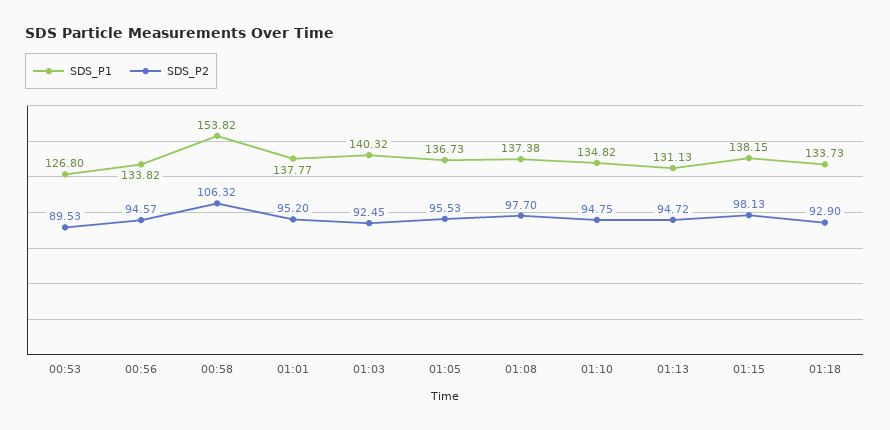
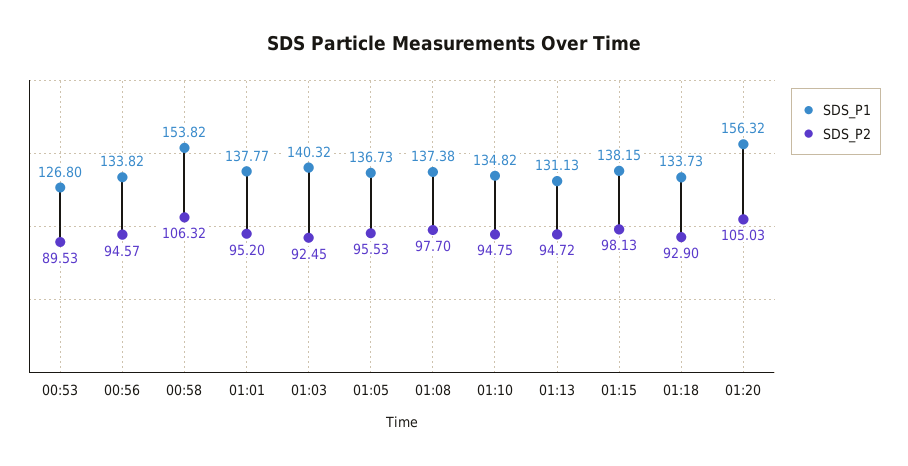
SDS_P1, 01:20: none -> 156.32
SDS_P2, 01:20: none -> 105.03

